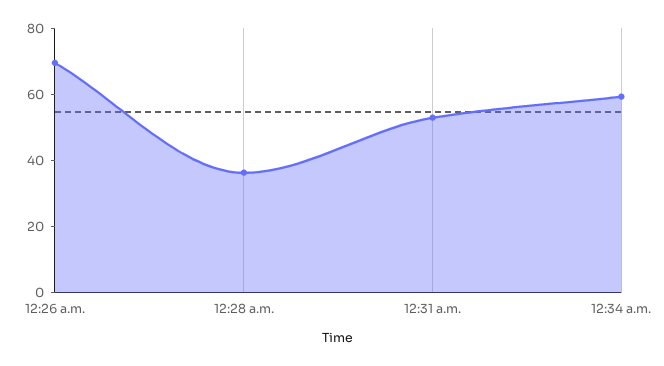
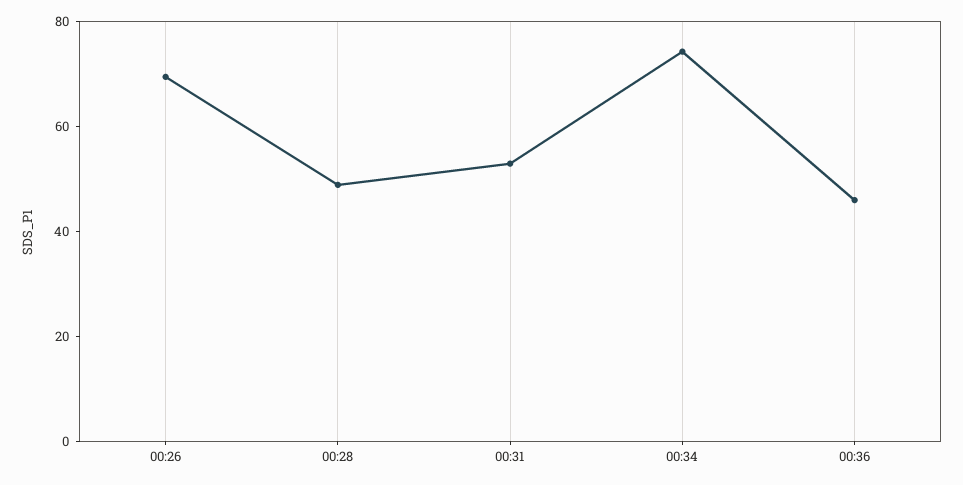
12:28 a.m.: 35 -> 50
12:34 a.m.: 60 -> 75
00:36: none -> 45

